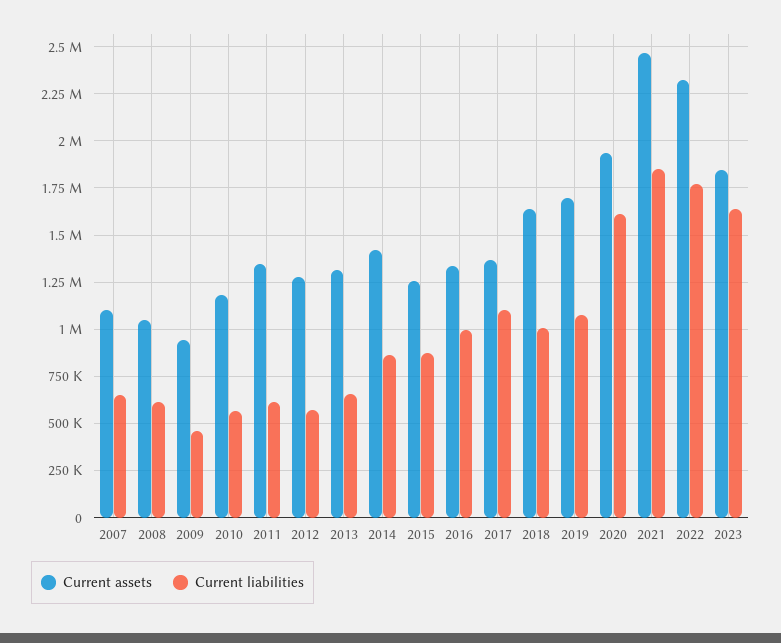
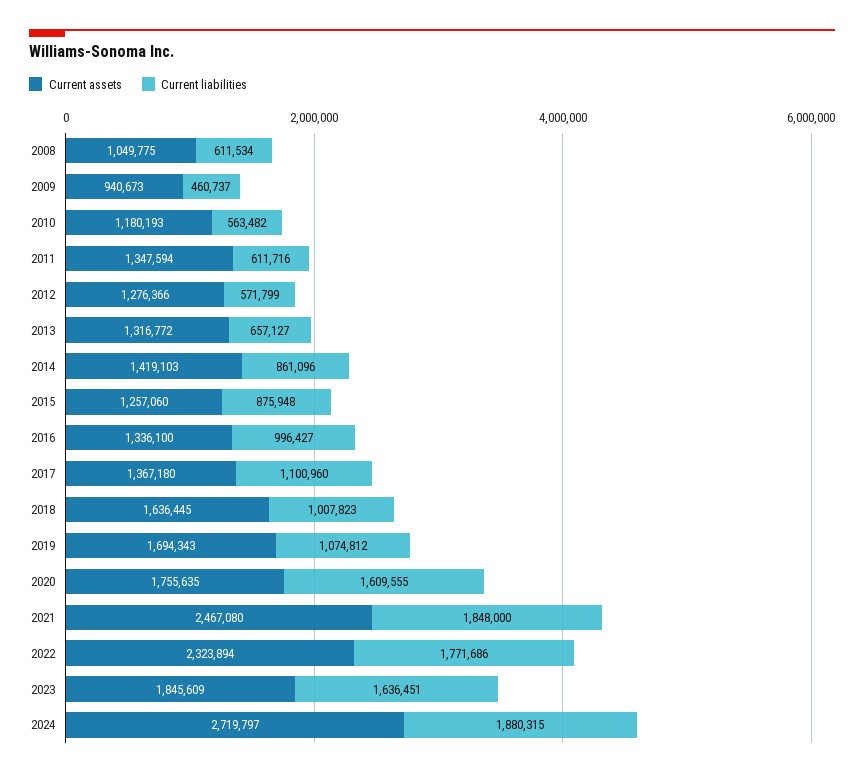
Current assets, 2007: 1100000 -> none
Current liabilities, 2007: 650000 -> none
Current assets, 2020: 1950000 -> 1755635
Current assets, 2024: none -> 2719797
Current liabilities, 2024: none -> 1880315

